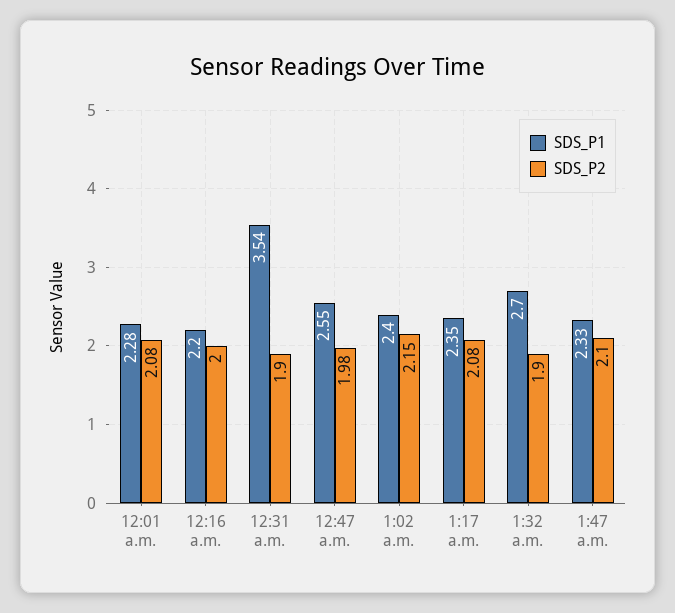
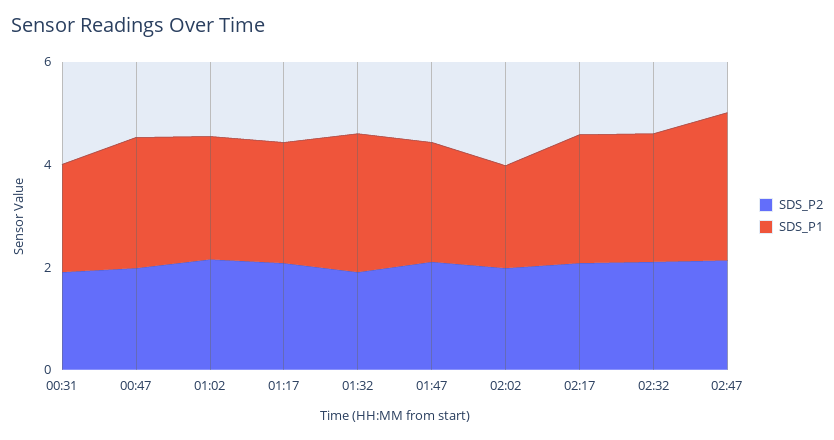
SDS_P1, 12:01 a.m.: 2.28 -> none
SDS_P2, 12:01 a.m.: 2.08 -> none
SDS_P1, 12:16 a.m.: 2.2 -> none
SDS_P2, 12:16 a.m.: 2 -> none
SDS_P1, 12:31 a.m.: 3.54 -> 2
SDS_P2, 02:02: none -> 2
SDS_P1, 02:02: none -> 2
SDS_P2, 02:17: none -> 2
SDS_P1, 02:17: none -> 2.5
SDS_P2, 02:32: none -> 2
SDS_P1, 02:32: none -> 2.5
SDS_P2, 02:47: none -> 2
SDS_P1, 02:47: none -> 3

